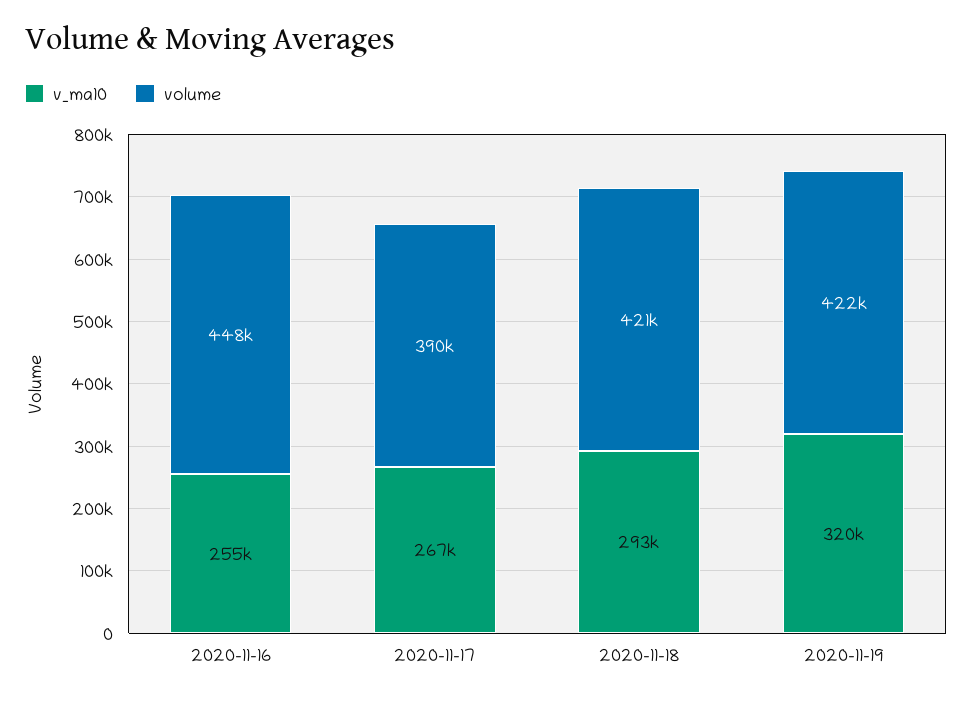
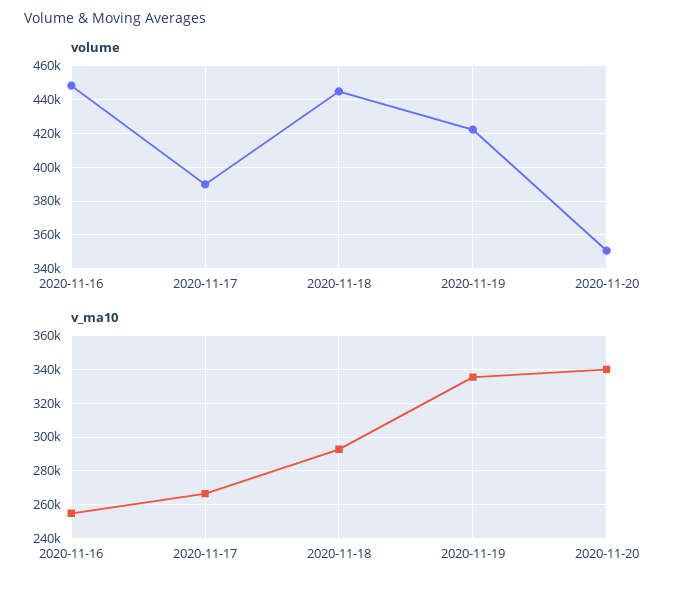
volume, 2020-11-18: 421000 -> 445000
v_ma10, 2020-11-19: 320000 -> 335000
volume, 2020-11-20: none -> 350000
v_ma10, 2020-11-20: none -> 340000

